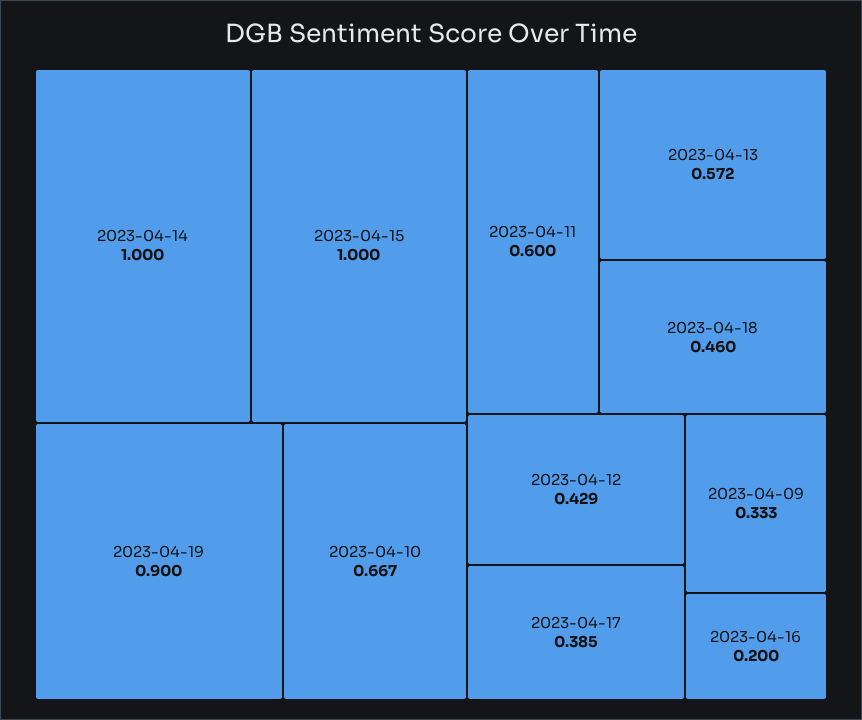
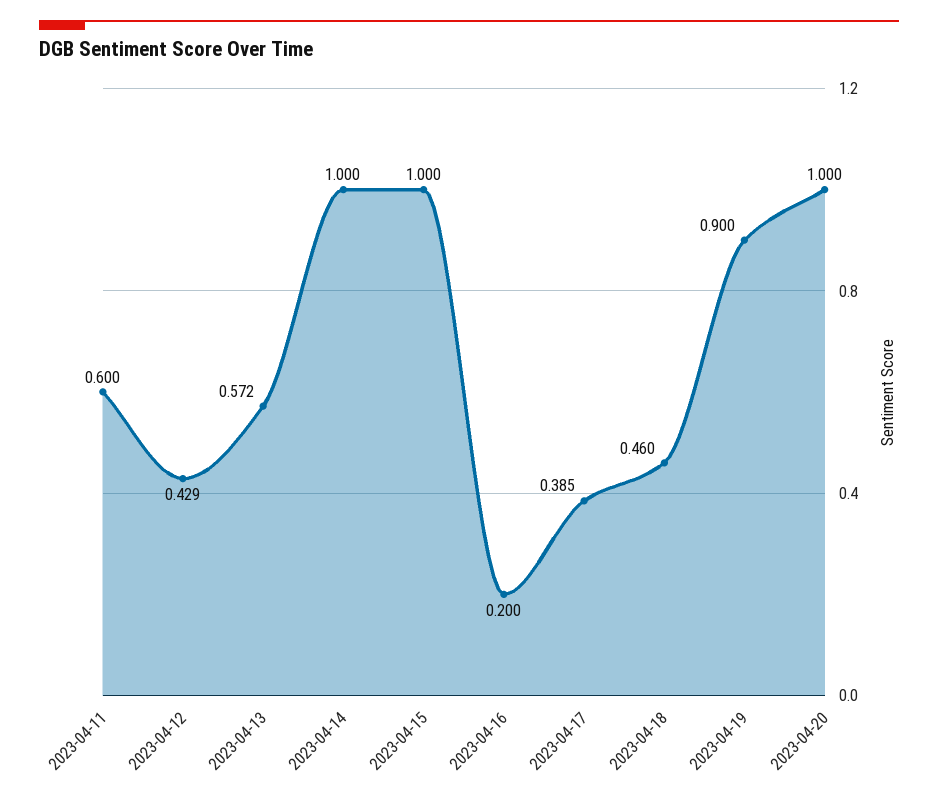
2023-04-10: 0.667 -> none
2023-04-09: 0.333 -> none
2023-04-20: none -> 1

